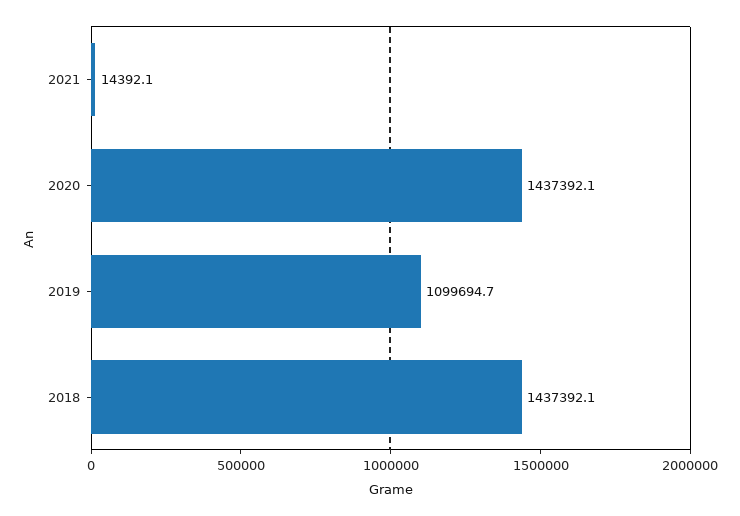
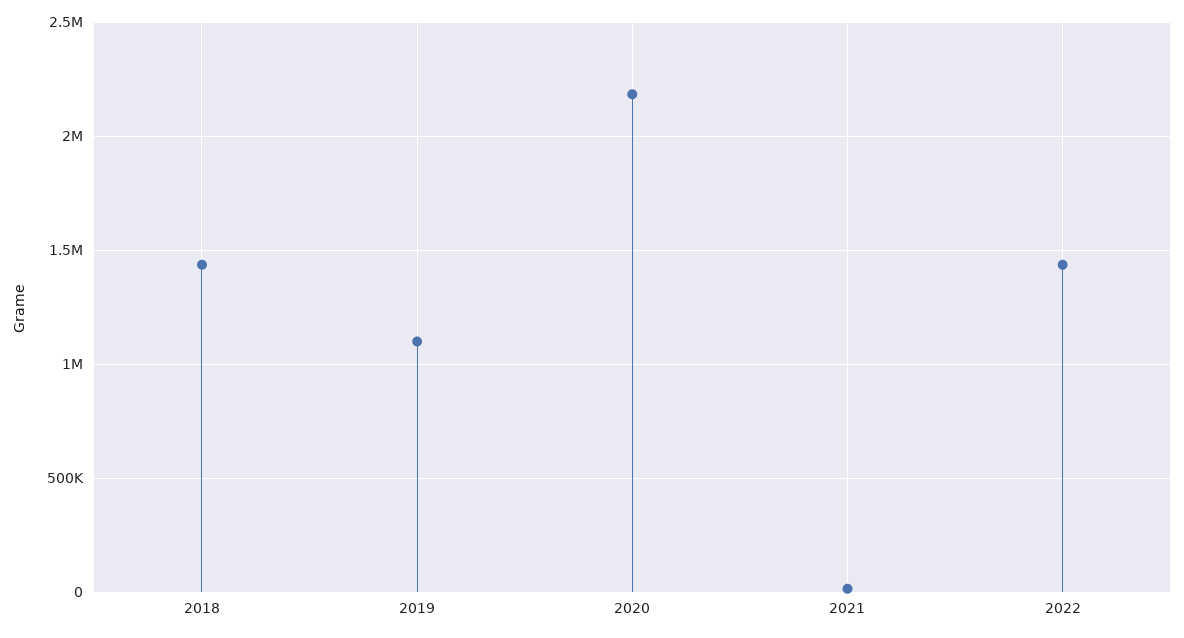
2020: 1437392.1 -> 2200000
2022: none -> 1450000

